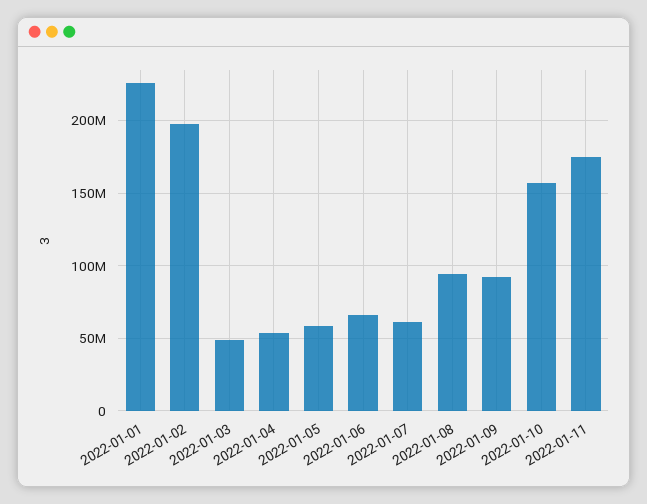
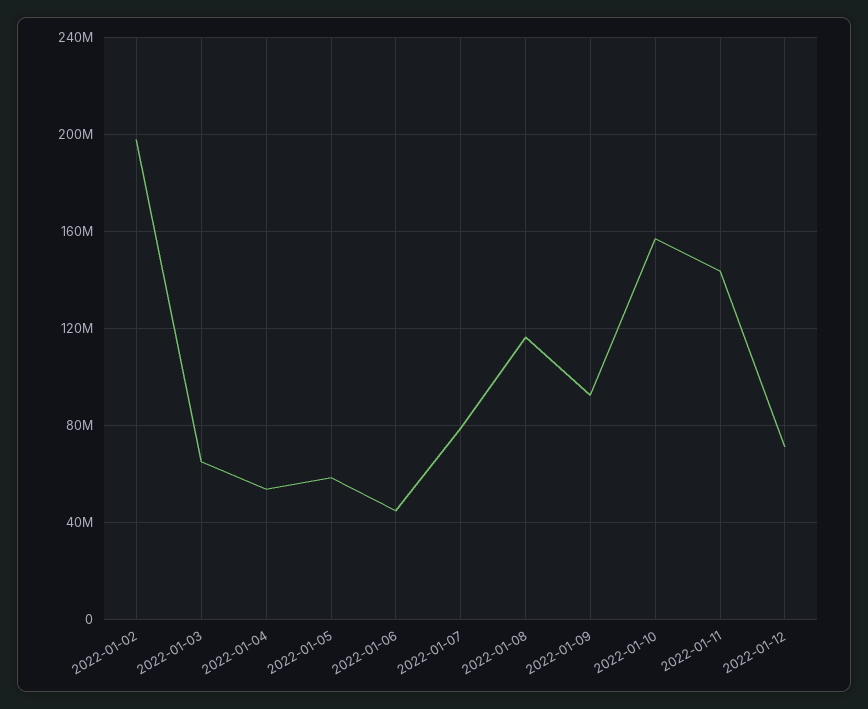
2022-01-01: 225000000 -> none
2022-01-03: 50000000 -> 65000000
2022-01-06: 65000000 -> 45000000
2022-01-07: 60000000 -> 80000000
2022-01-08: 95000000 -> 115000000
2022-01-11: 175000000 -> 145000000
2022-01-12: none -> 70000000

